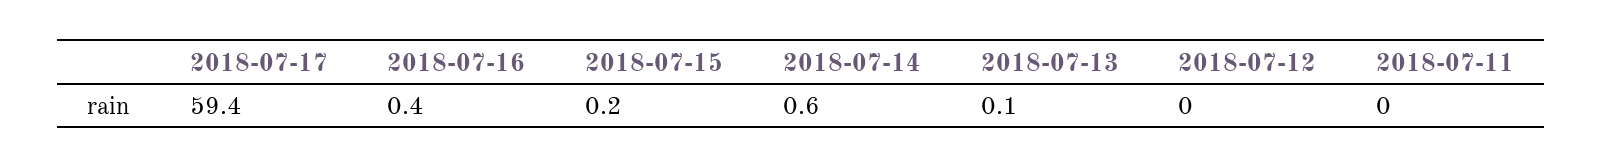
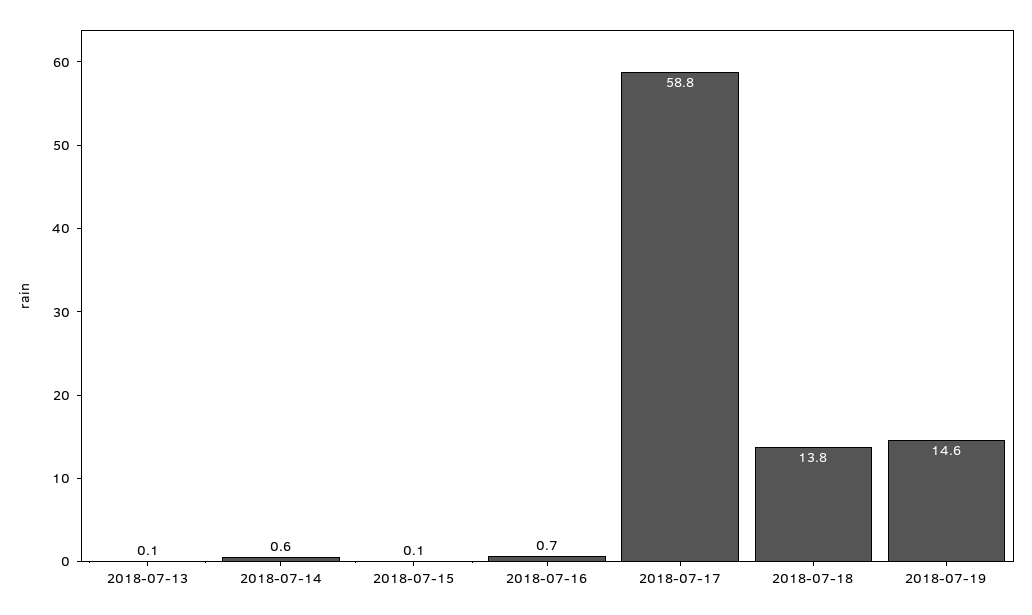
2018-07-17: 59.4 -> 58.8
2018-07-16: 0.4 -> 0.7
2018-07-15: 0.2 -> 0.1
2018-07-12: 0 -> none
2018-07-11: 0 -> none
2018-07-18: none -> 13.8
2018-07-19: none -> 14.6

